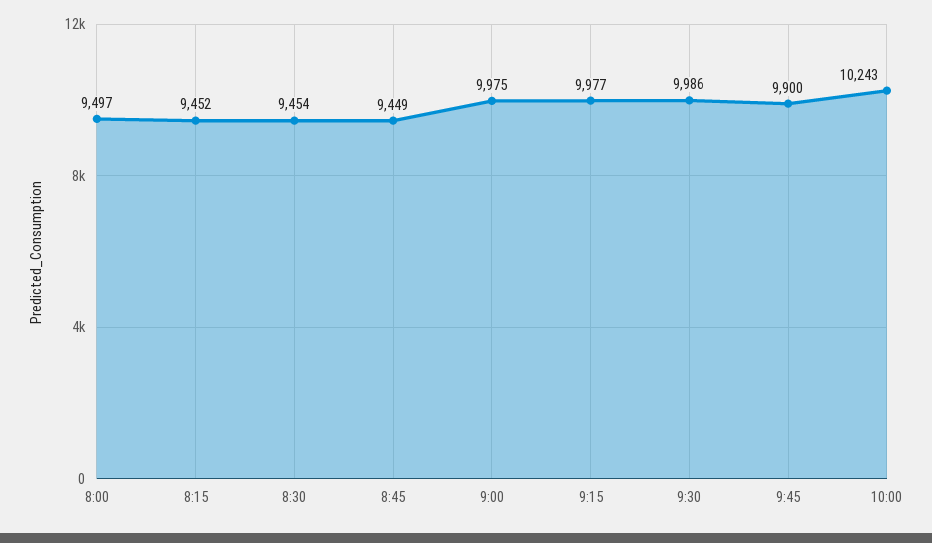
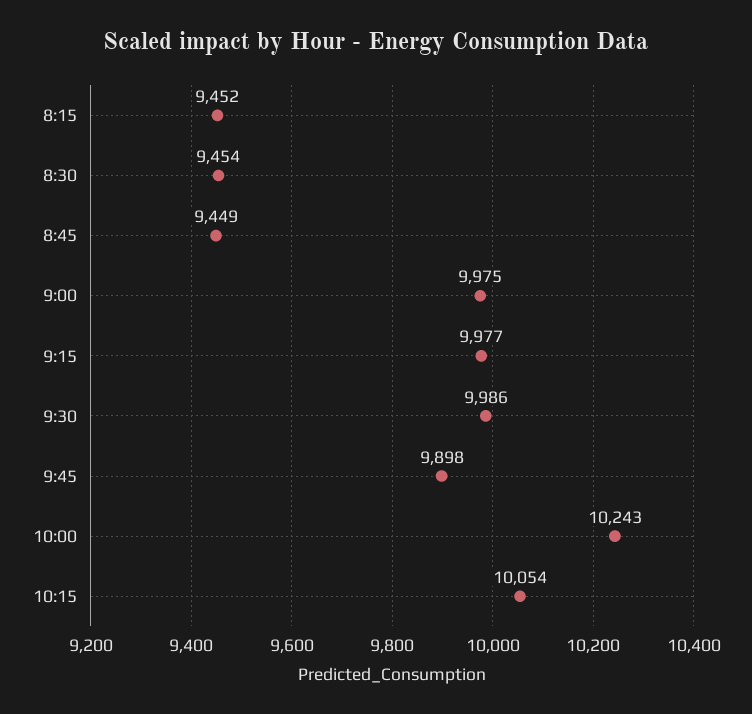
8:00: 9497 -> none
9:45: 9900 -> 9898
10:15: none -> 10054

